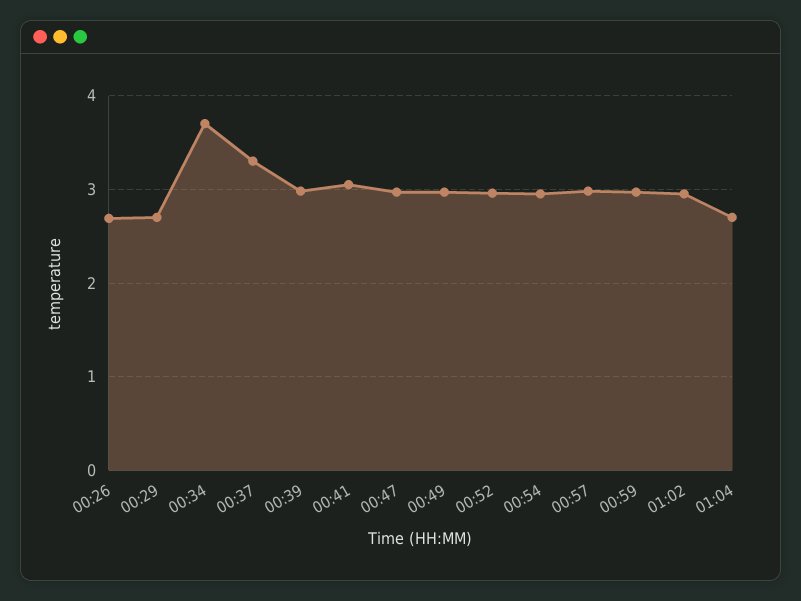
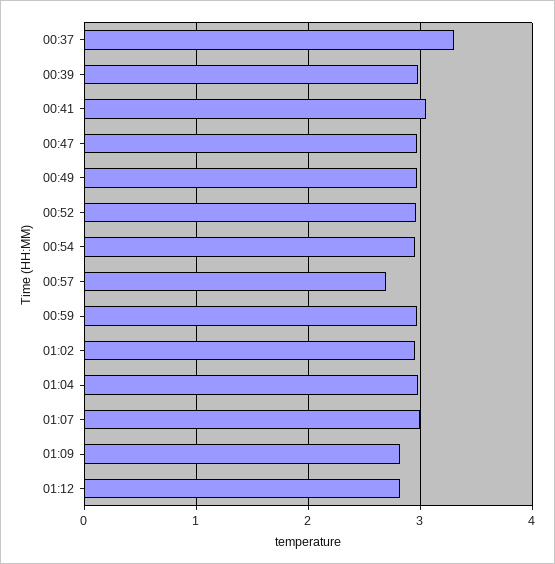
00:26: 2.7 -> none
00:29: 2.7 -> none
00:34: 3.7 -> none
00:57: 3 -> 2.7
01:04: 2.7 -> 3
01:07: none -> 3
01:09: none -> 2.8
01:12: none -> 2.8

